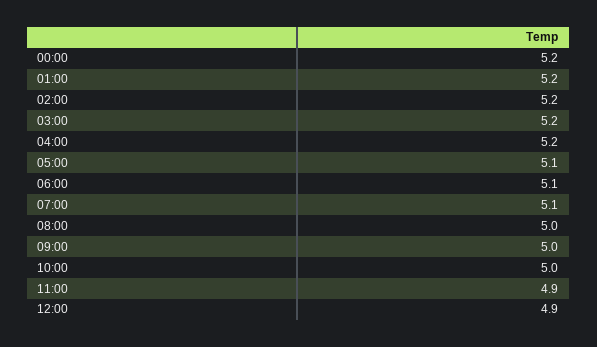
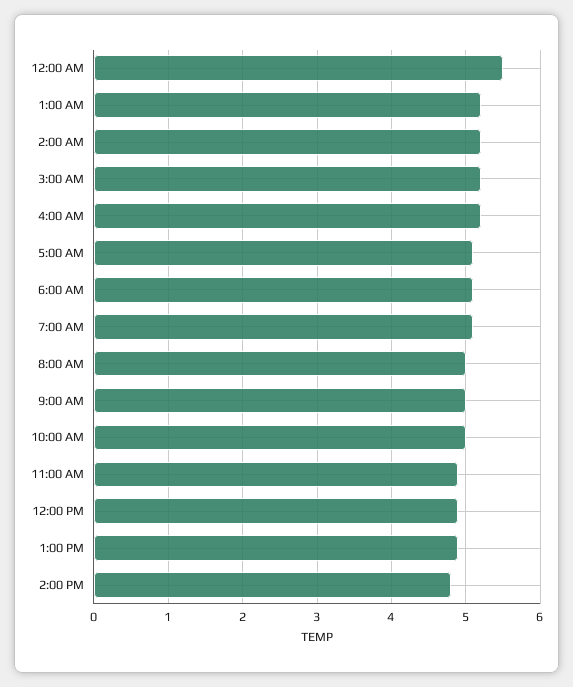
00:00: 5.2 -> 5.5
1:00 PM: none -> 4.9
2:00 PM: none -> 4.8

